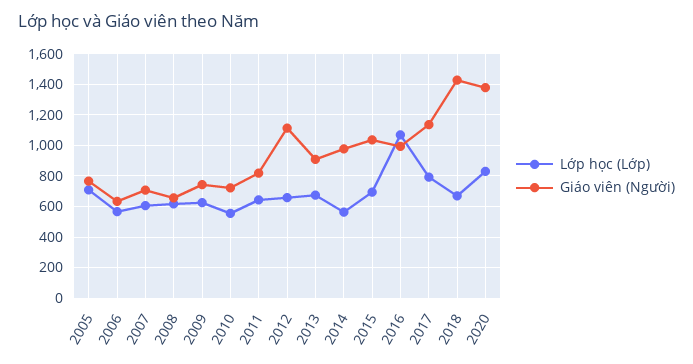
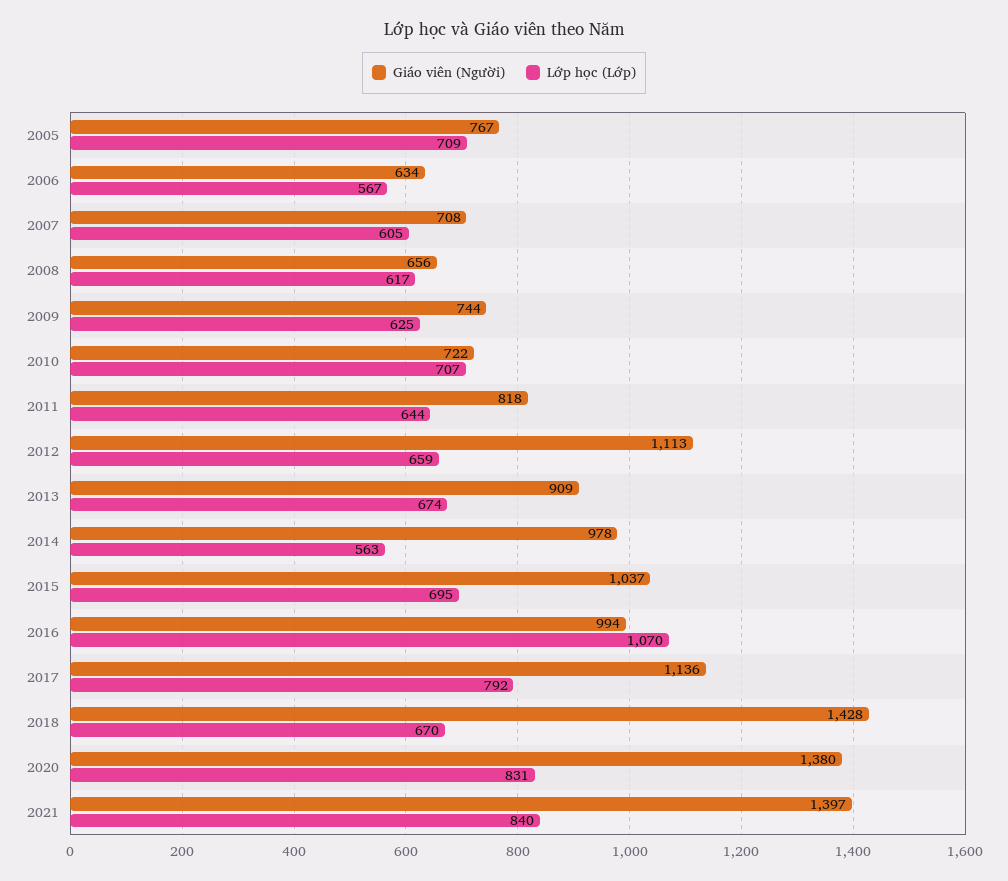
Lớp học (Lớp), 2010: 550 -> 707
Giáo viên (Người), 2021: none -> 1397
Lớp học (Lớp), 2021: none -> 840

